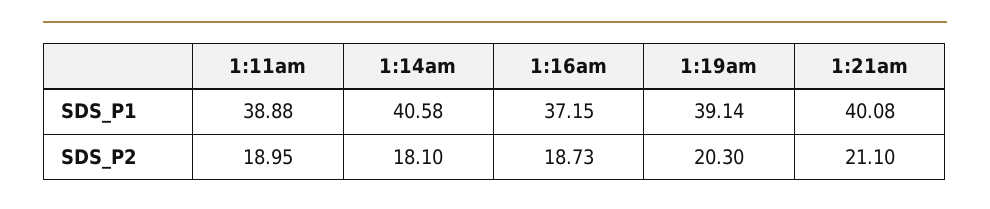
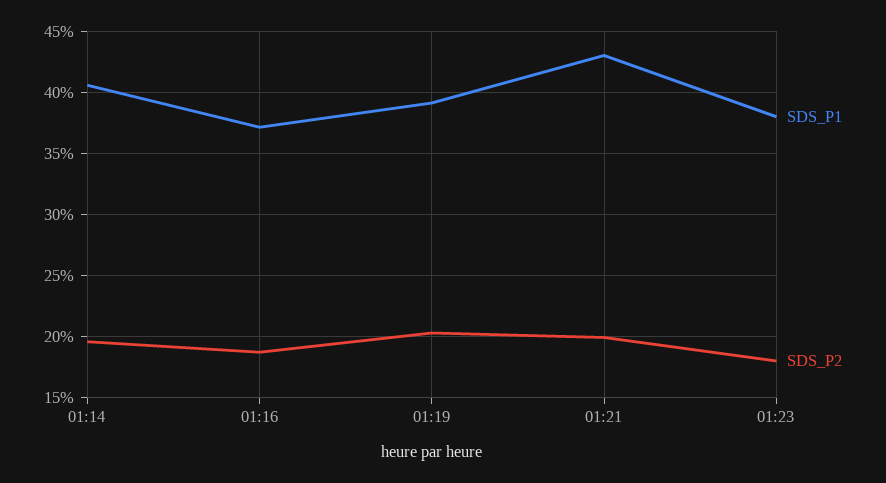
SDS_P1, 1:11am: 38.88 -> none
SDS_P1, 1:21am: 40.08 -> 43
SDS_P2, 1:11am: 18.95 -> none
SDS_P2, 1:14am: 18.1 -> 19.5
SDS_P2, 1:21am: 21.1 -> 20
SDS_P1, 01:23: none -> 38
SDS_P2, 01:23: none -> 18

